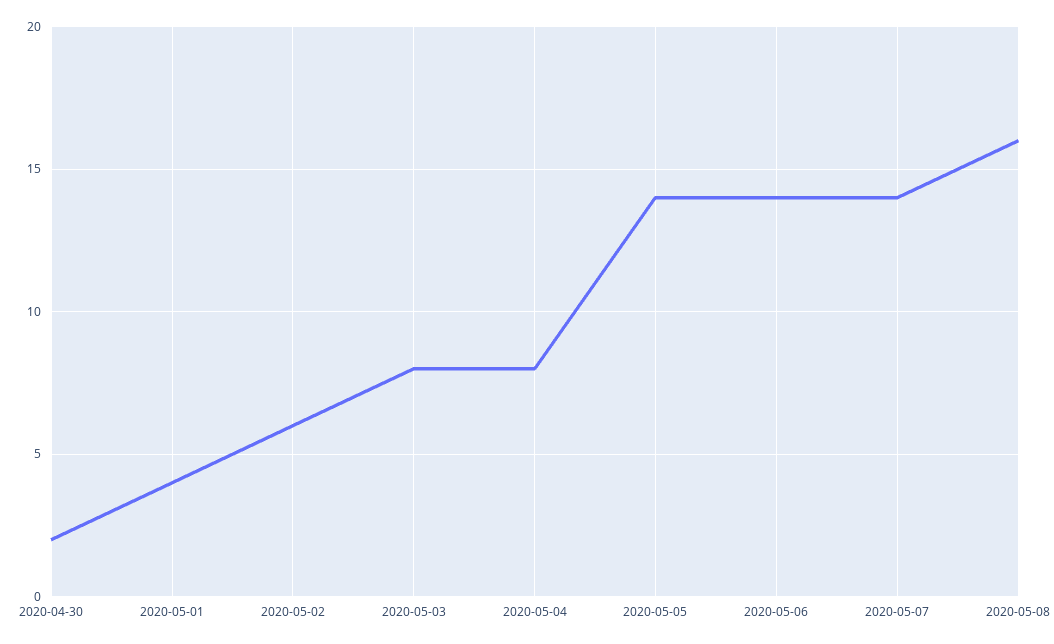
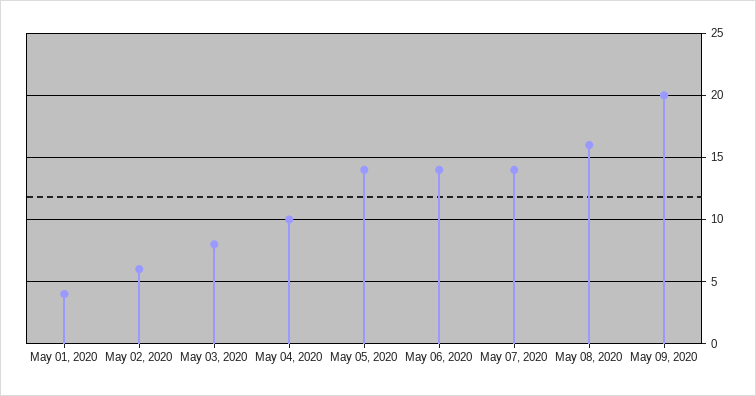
2020-04-30: 2 -> none
2020-05-04: 8 -> 10
May 09, 2020: none -> 20

